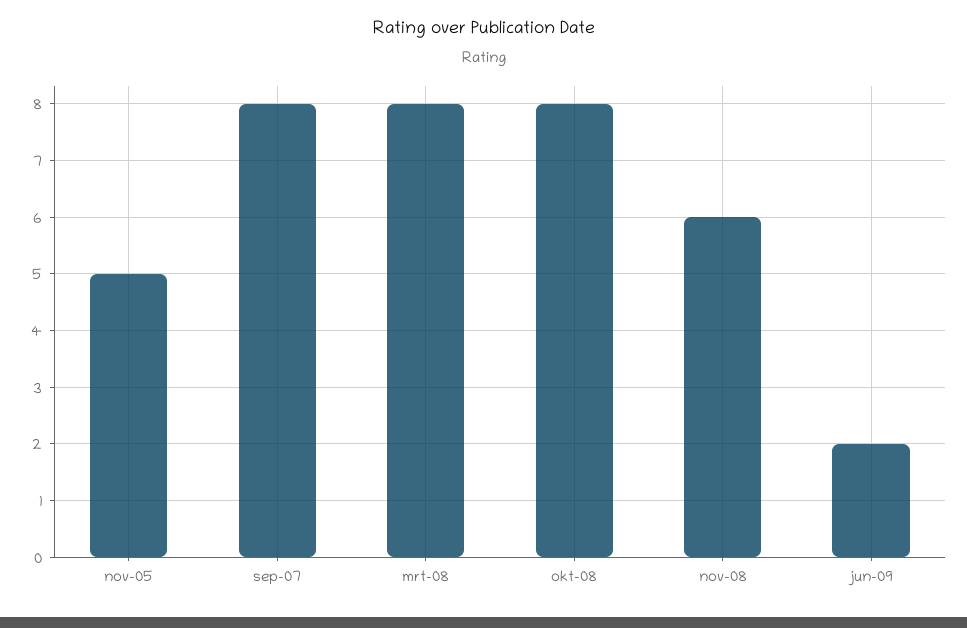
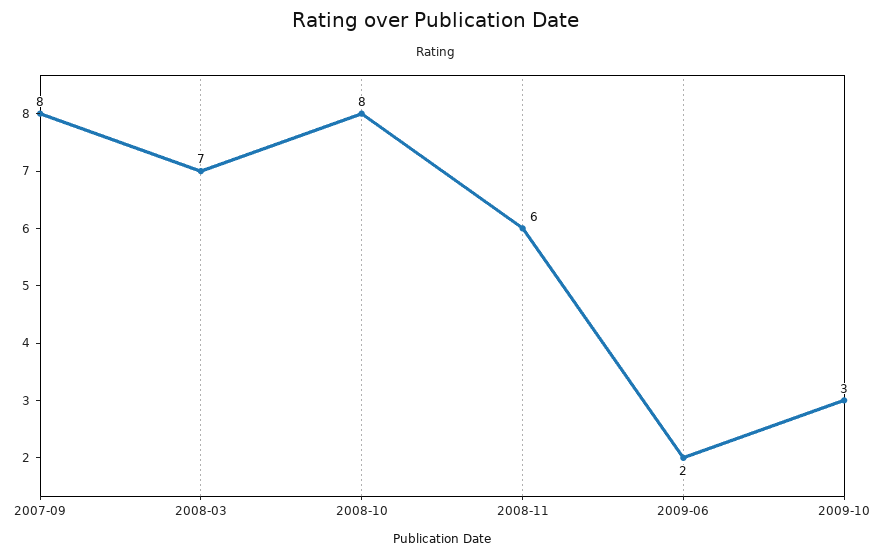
nov-05: 5 -> none
mrt-08: 8 -> 7
2009-10: none -> 3

